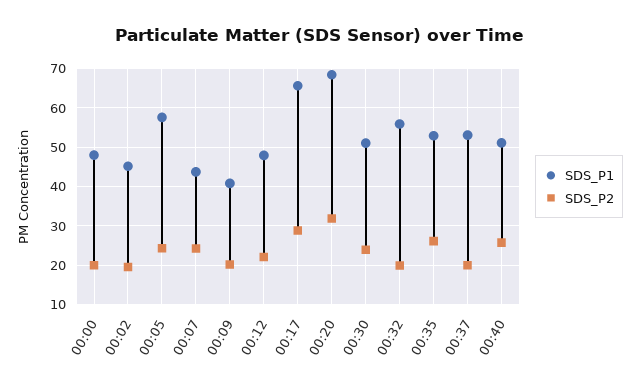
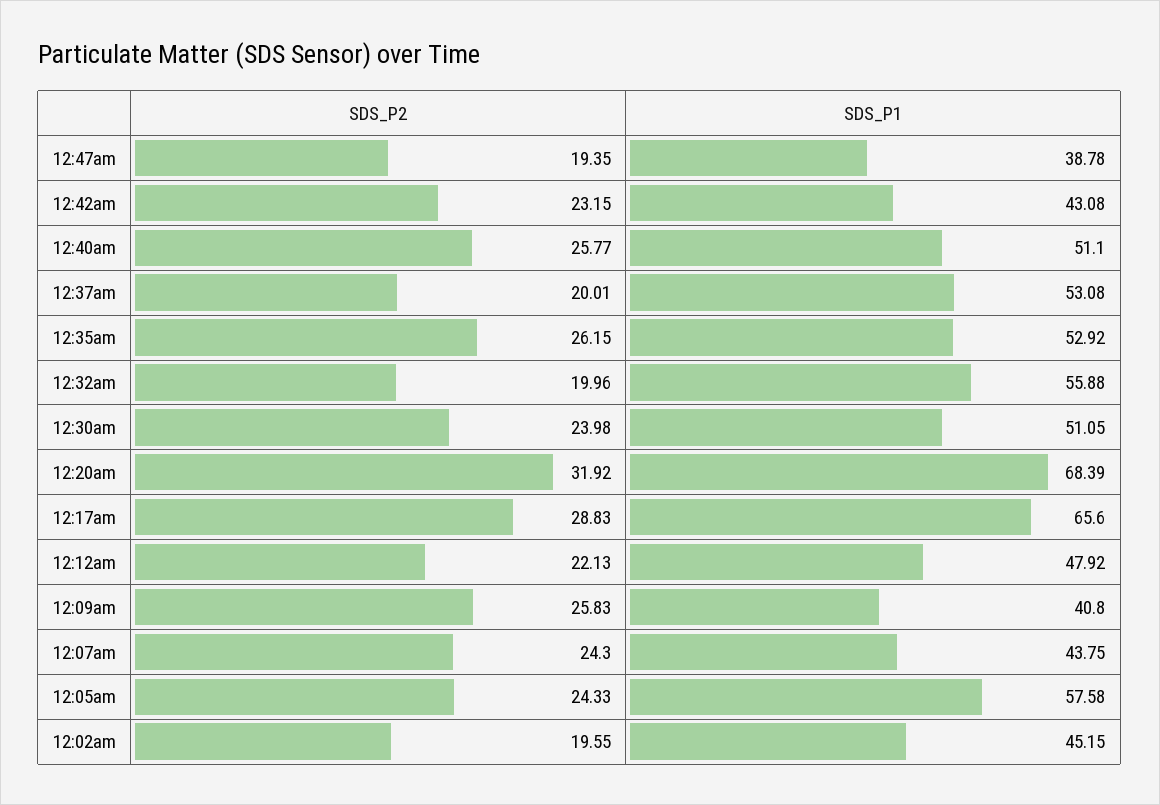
SDS_P1, 00:00: 48 -> none
SDS_P2, 00:00: 20 -> none
SDS_P2, 00:09: 20 -> 25.83
SDS_P2, 12:47am: none -> 19.35
SDS_P1, 12:47am: none -> 38.78
SDS_P2, 12:42am: none -> 23.15
SDS_P1, 12:42am: none -> 43.08

